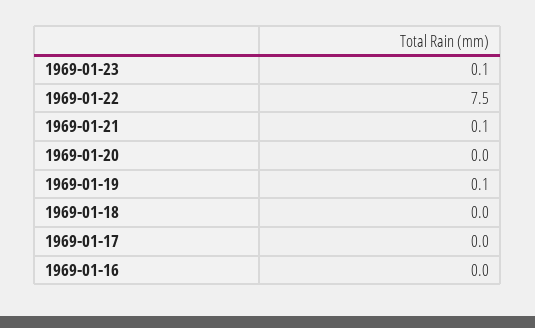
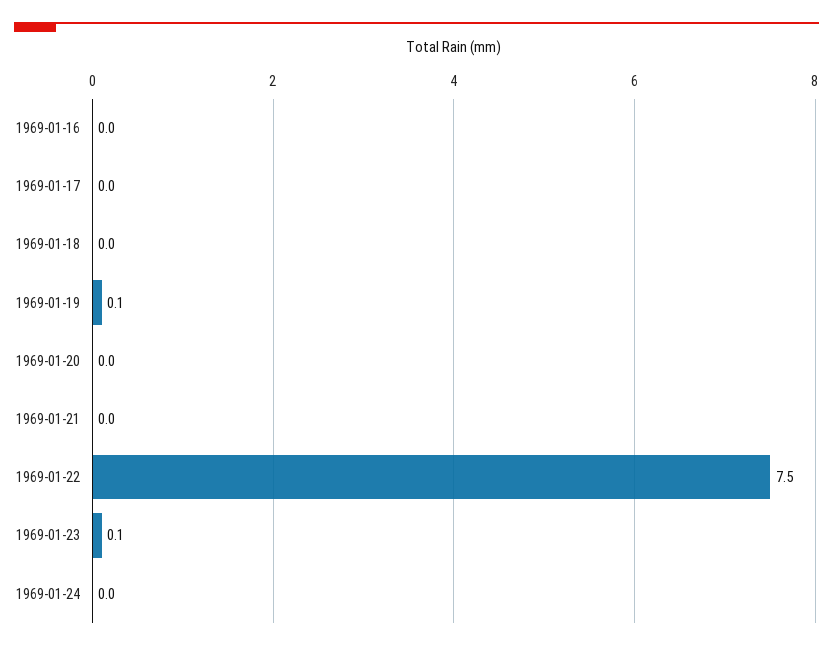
1969-01-21: 0.1 -> 0
1969-01-24: none -> 0

